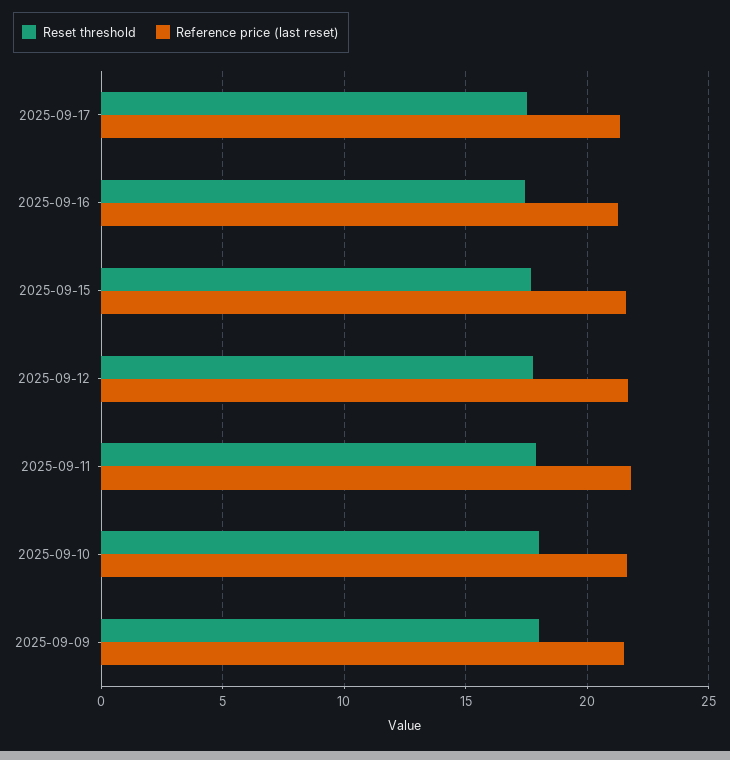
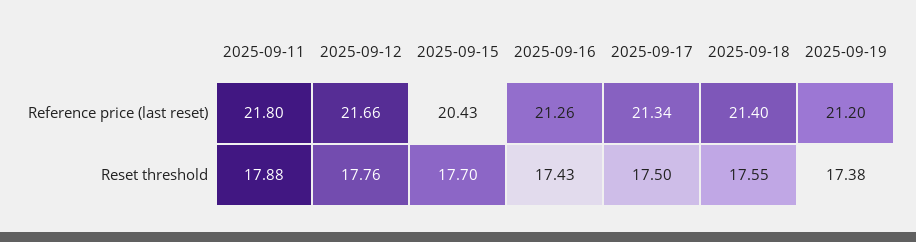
Reference price (last reset), 2025-09-15: 21.5 -> 20.43
Reset threshold, 2025-09-10: 18 -> none
Reference price (last reset), 2025-09-10: 21.5 -> none
Reset threshold, 2025-09-09: 18 -> none
Reference price (last reset), 2025-09-09: 21.5 -> none
Reference price (last reset), 2025-09-18: none -> 21.4
Reference price (last reset), 2025-09-19: none -> 21.2
Reset threshold, 2025-09-18: none -> 17.55
Reset threshold, 2025-09-19: none -> 17.38

